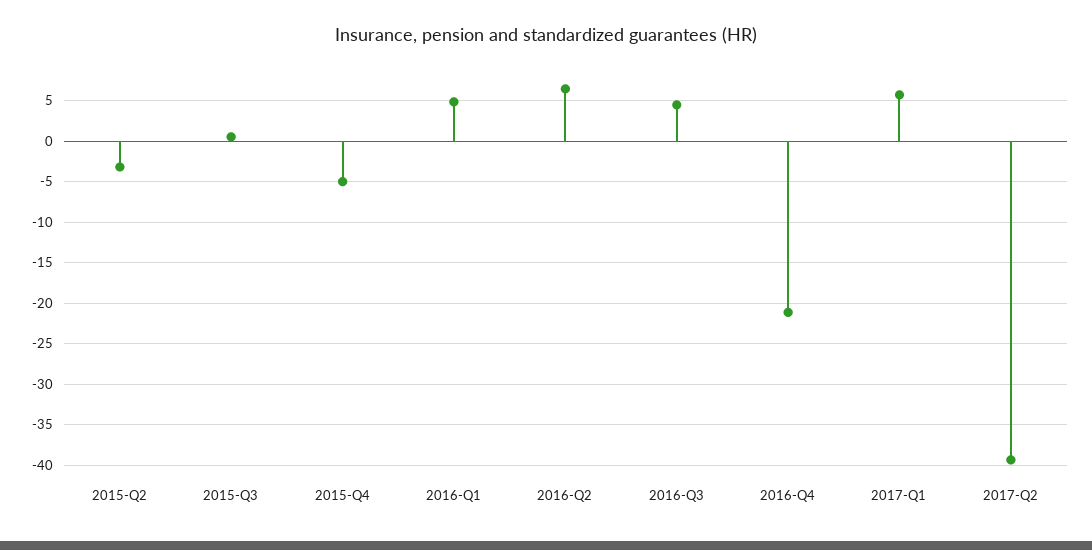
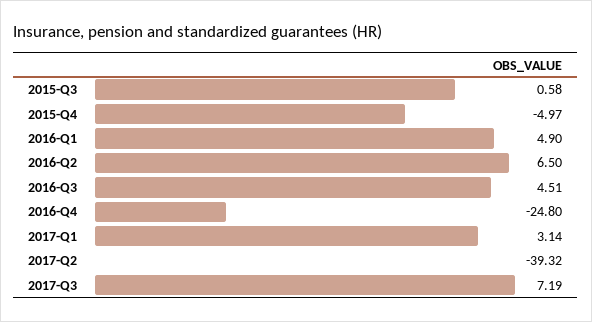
2015-Q2: -3 -> none
2016-Q4: -21 -> -24.8
2017-Q1: 6 -> 3.14
2017-Q3: none -> 7.19

